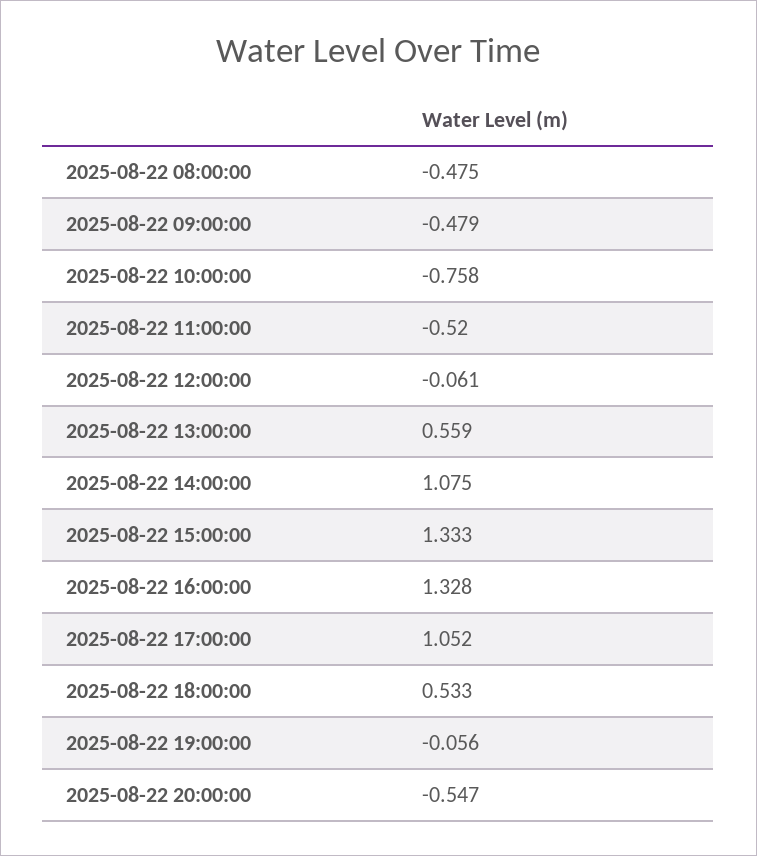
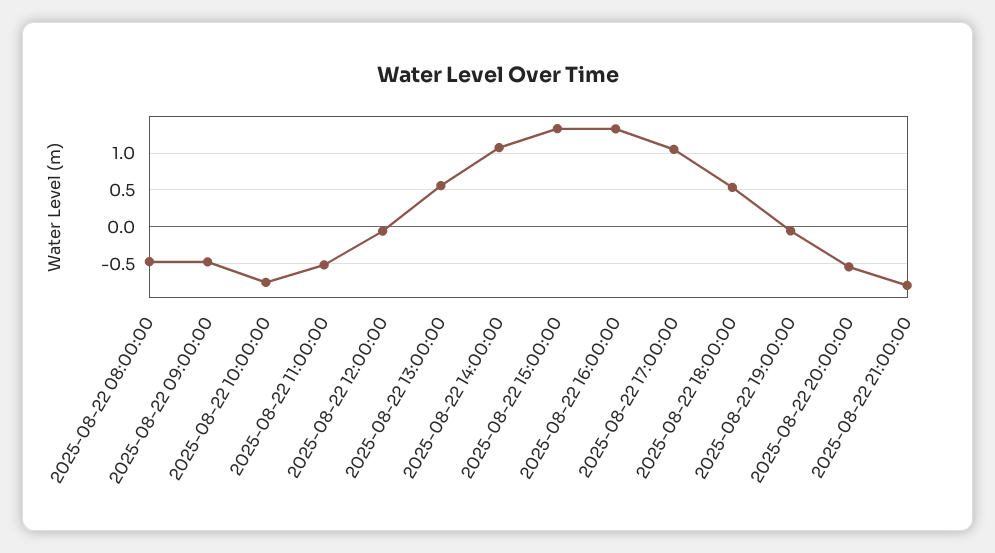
2025-08-22 21:00:00: none -> -0.8

